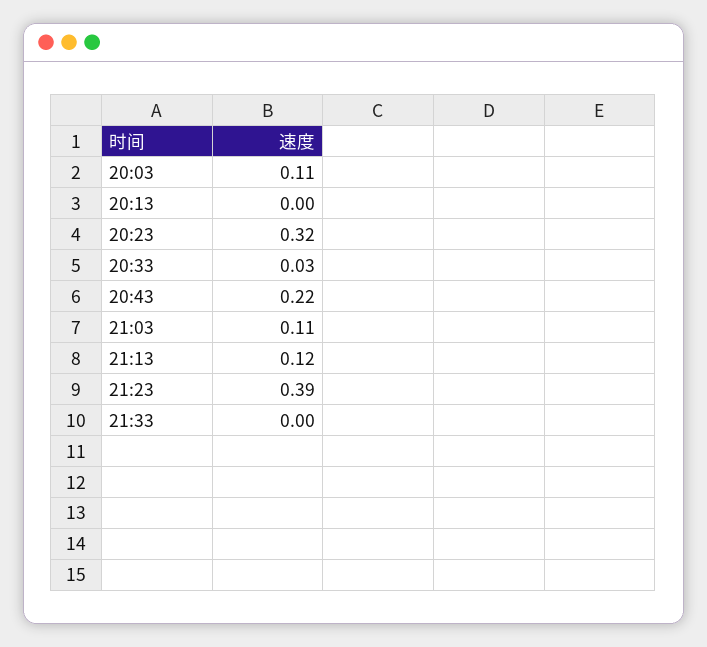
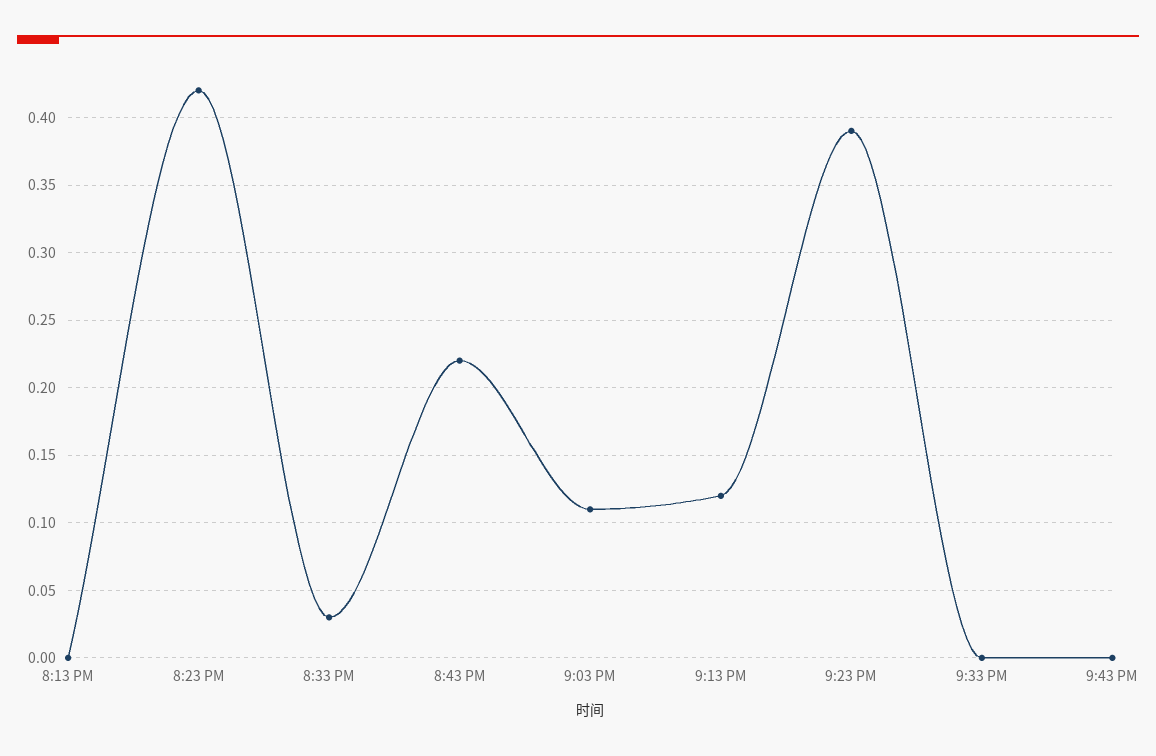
20:03: 0.11 -> none
20:23: 0.32 -> 0.42
9:43 PM: none -> 0

